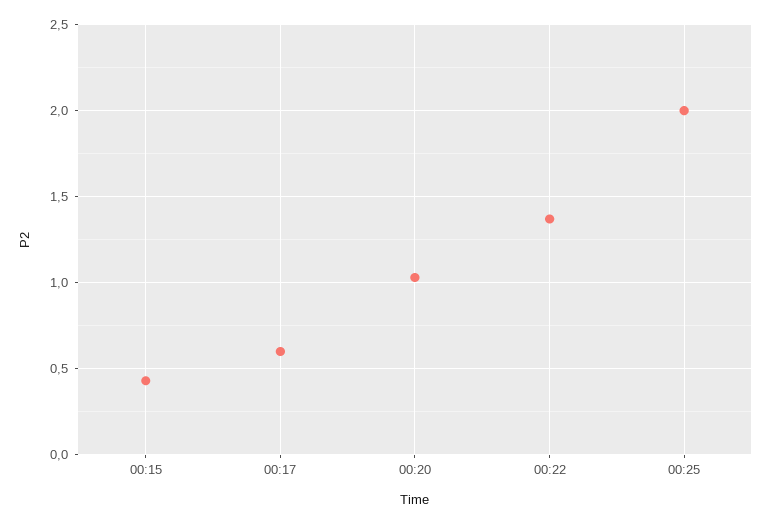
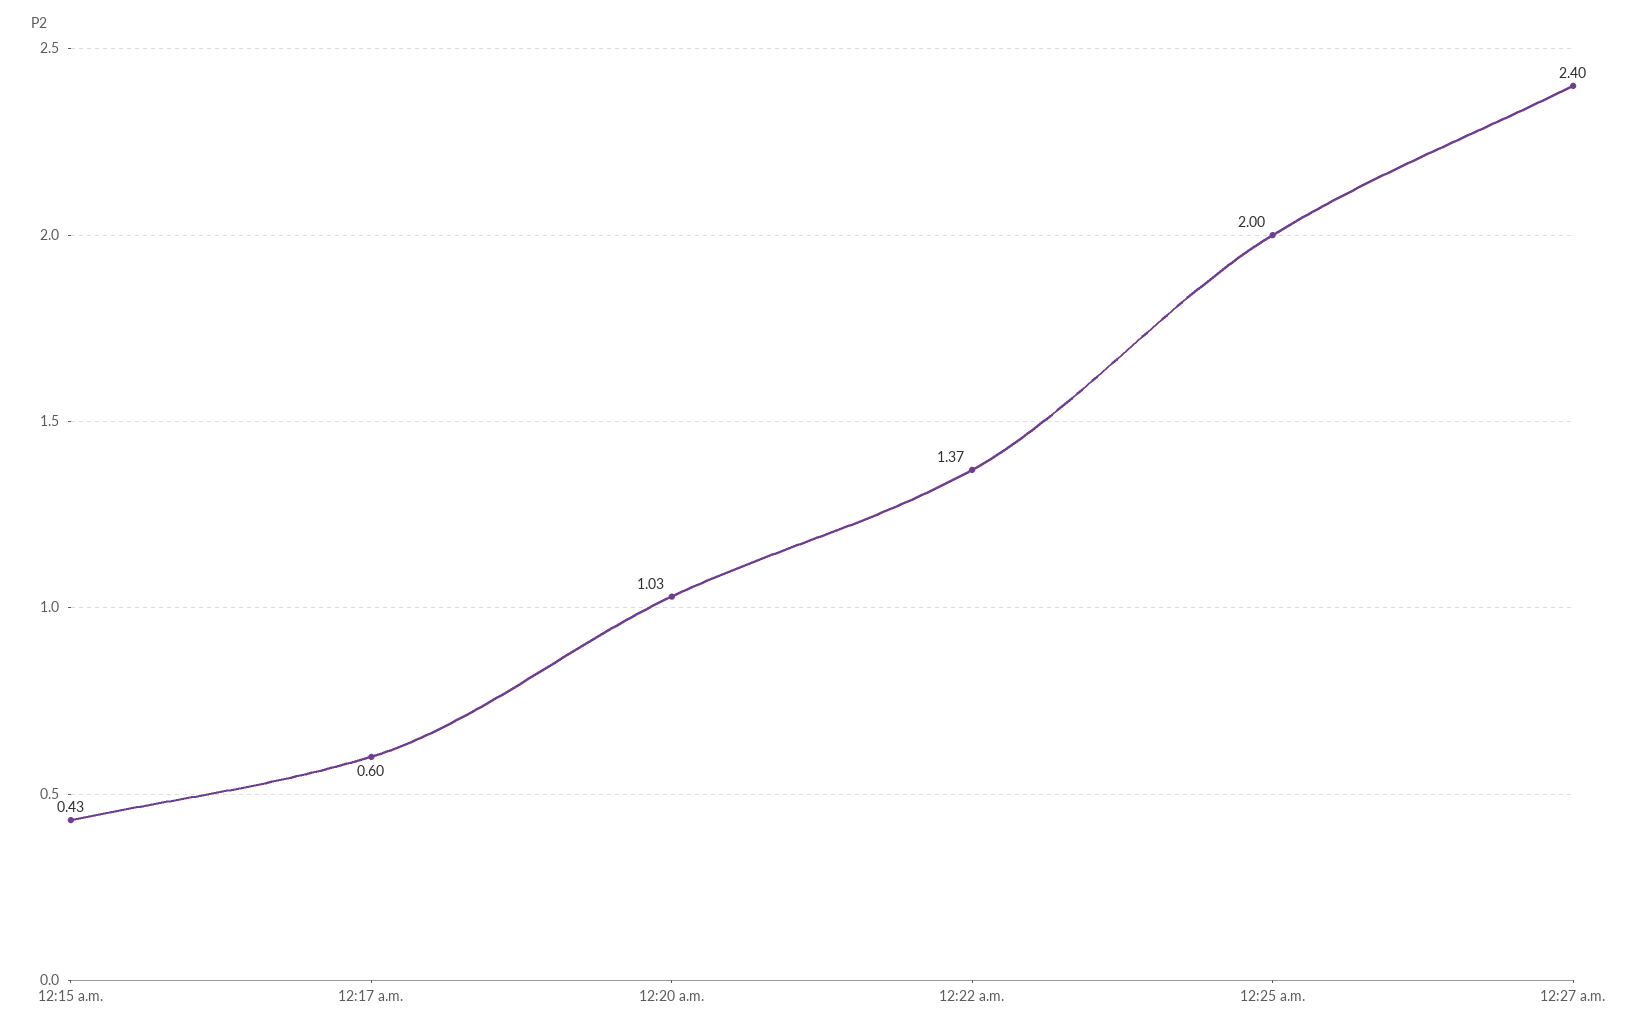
12:27 a.m.: none -> 2.4

